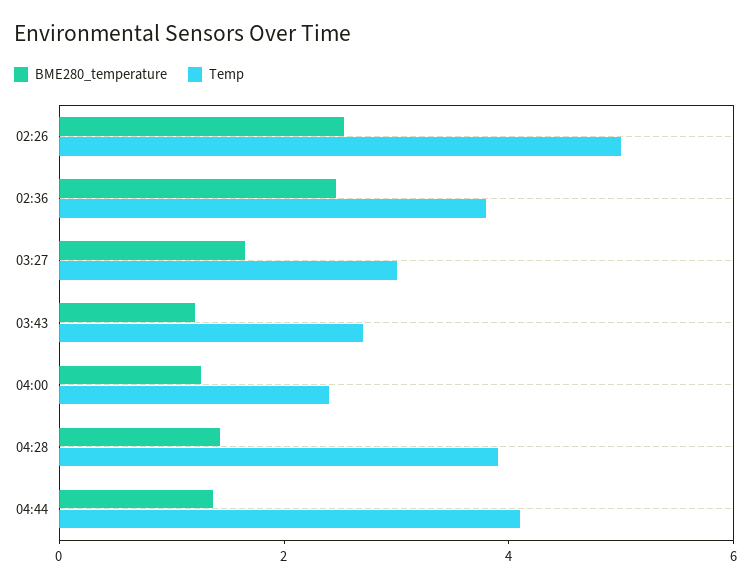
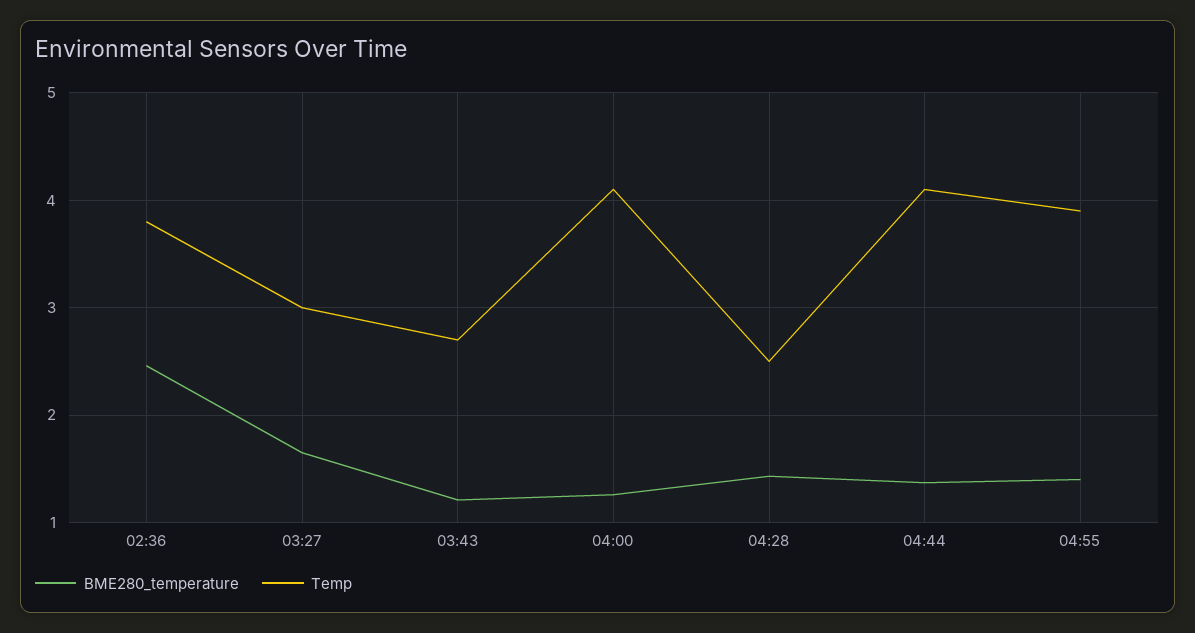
BME280_temperature, 02:26: 2.5 -> none
Temp, 02:26: 5 -> none
Temp, 04:00: 2.5 -> 4.1
Temp, 04:28: 4 -> 2.5
BME280_temperature, 04:55: none -> 1.4
Temp, 04:55: none -> 3.9

